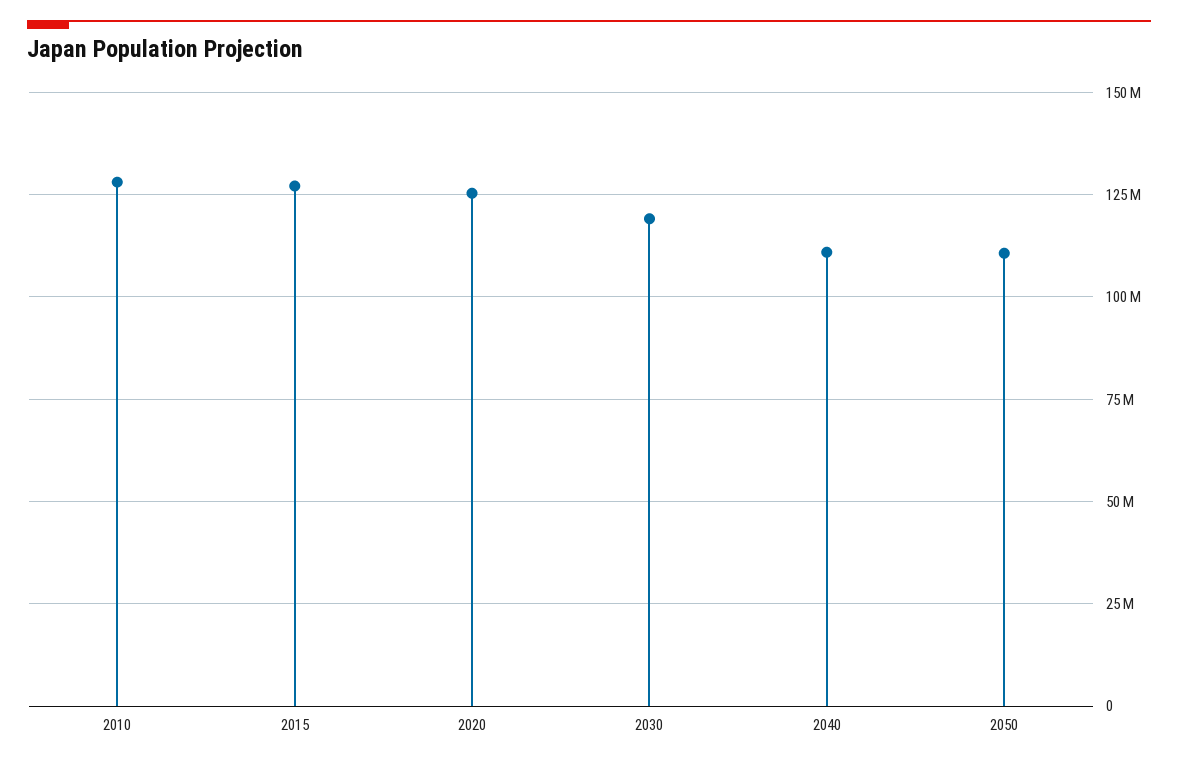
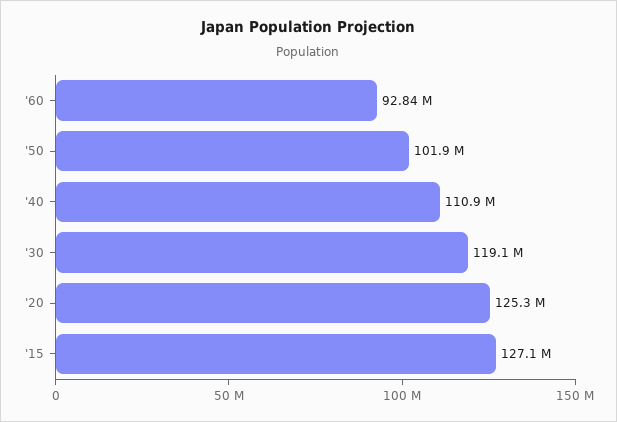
2010: 127500000 -> none
2050: 110000000 -> 101900000
'60: none -> 92840000

